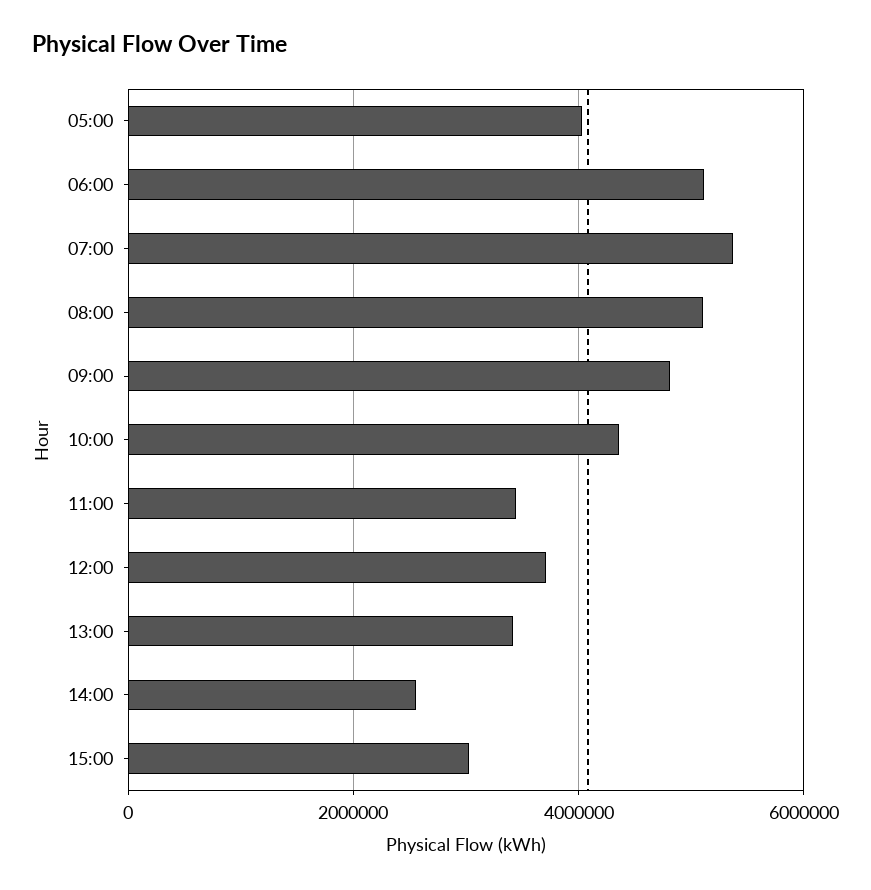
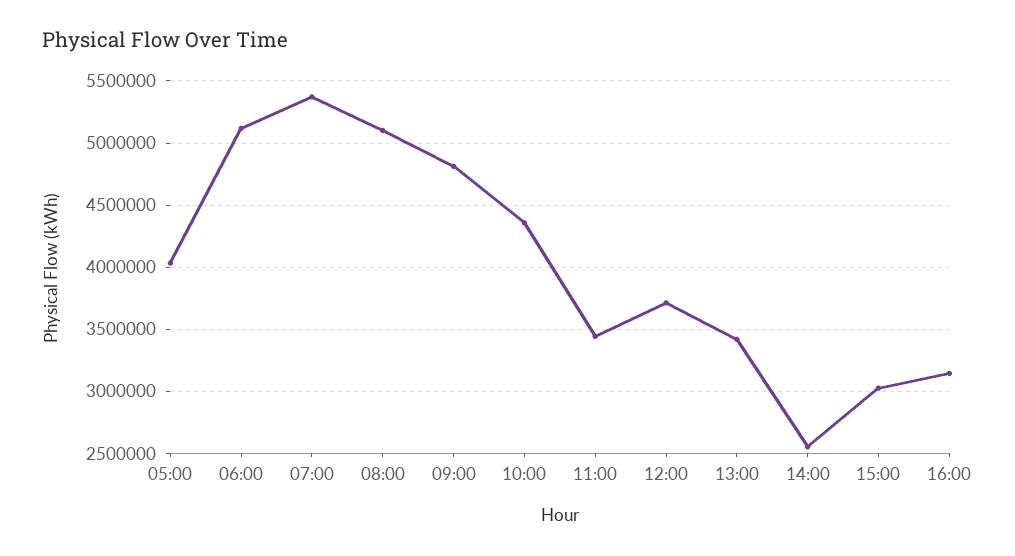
16:00: none -> 3150000

